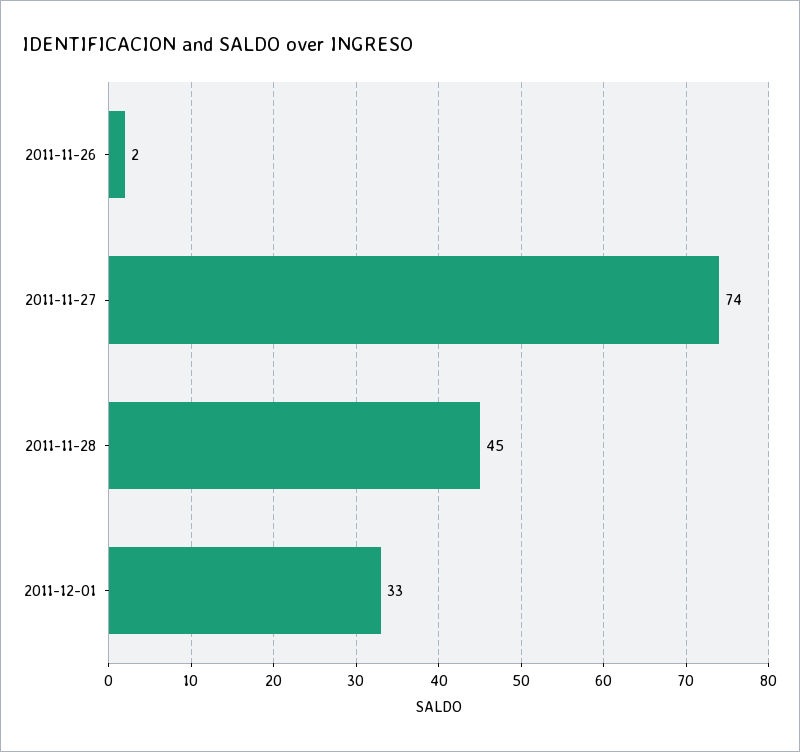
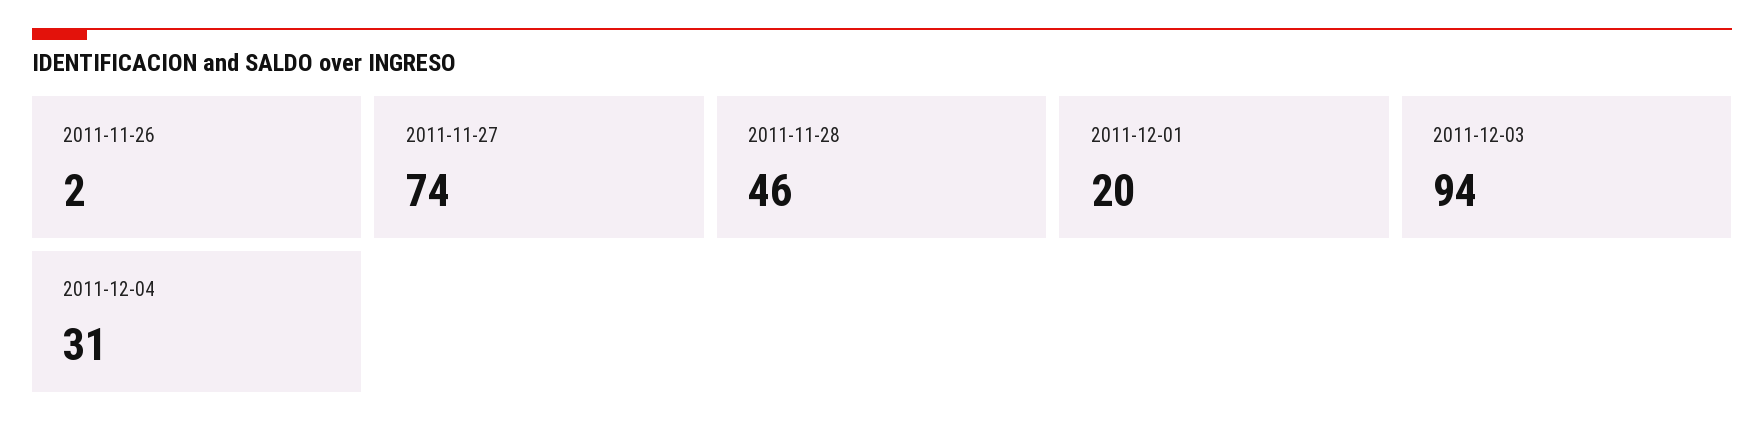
2011-11-28: 45 -> 46
2011-12-01: 33 -> 20
2011-12-03: none -> 94
2011-12-04: none -> 31

